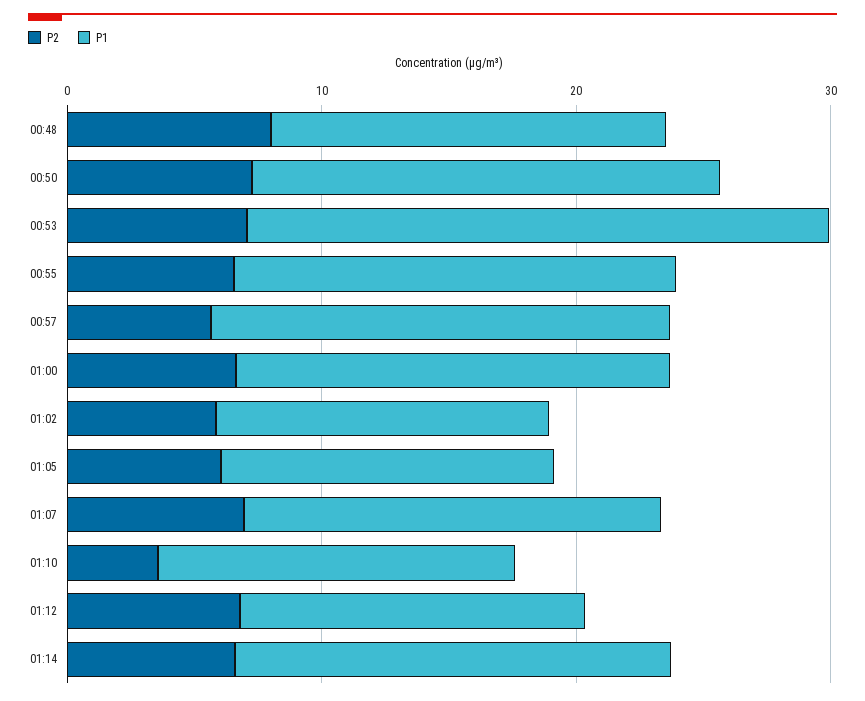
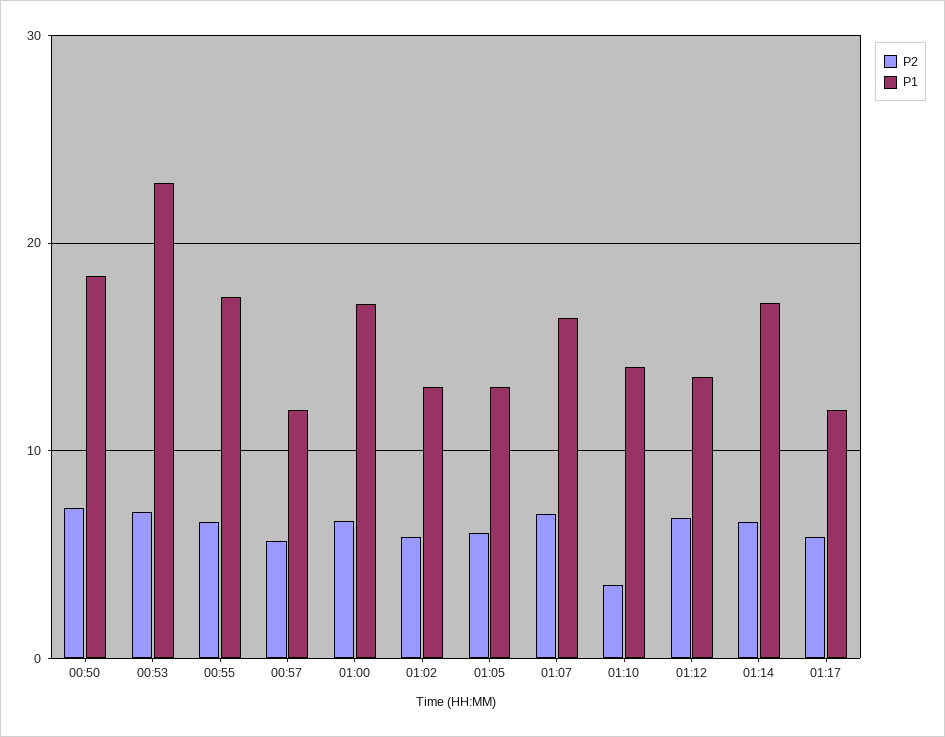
P2, 00:48: 8 -> none
P1, 00:48: 16 -> none
P1, 00:57: 18 -> 12
P2, 01:17: none -> 6
P1, 01:17: none -> 12

